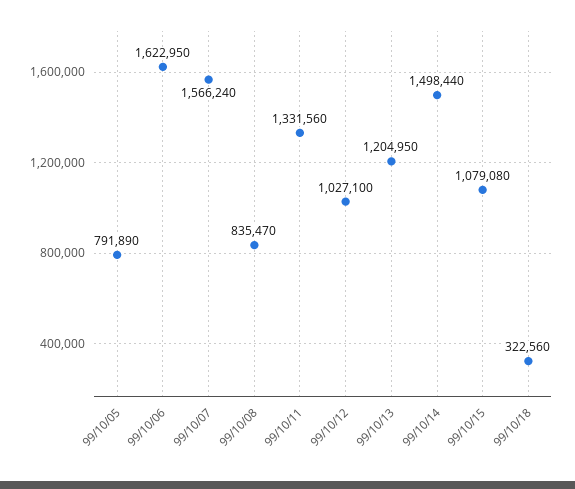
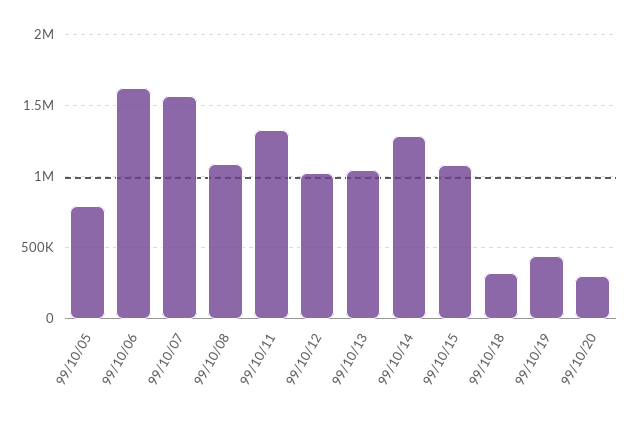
99/10/08: 835470 -> 1100000
99/10/13: 1204950 -> 1050000
99/10/14: 1498440 -> 1300000
99/10/19: none -> 450000
99/10/20: none -> 300000

